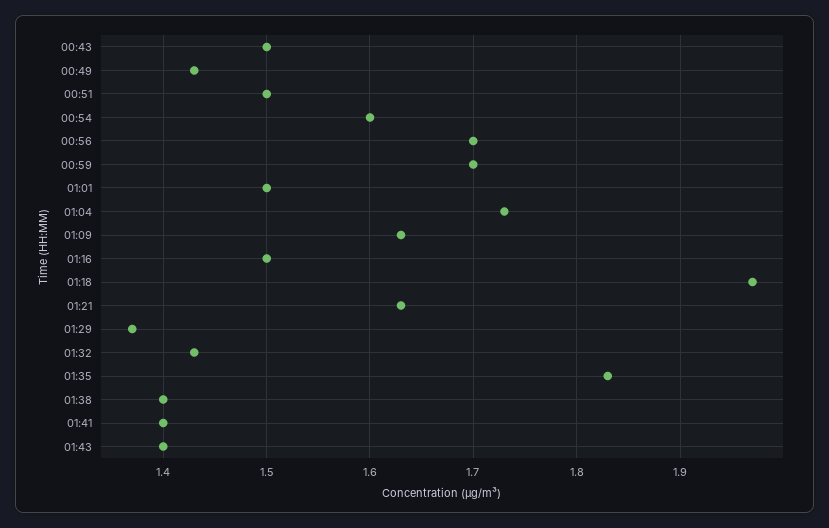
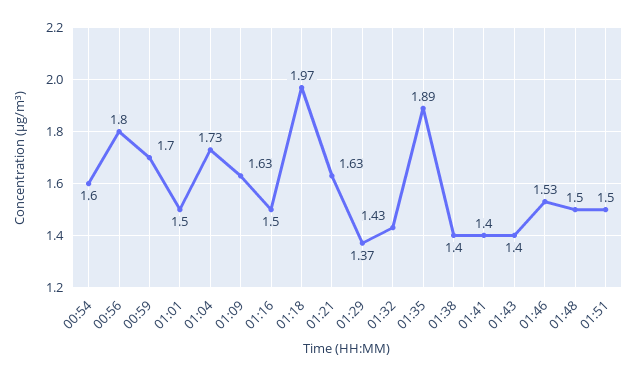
00:43: 1.5 -> none
00:49: 1.43 -> none
00:51: 1.5 -> none
00:56: 1.7 -> 1.8
01:35: 1.83 -> 1.89
01:46: none -> 1.53
01:48: none -> 1.5
01:51: none -> 1.5

